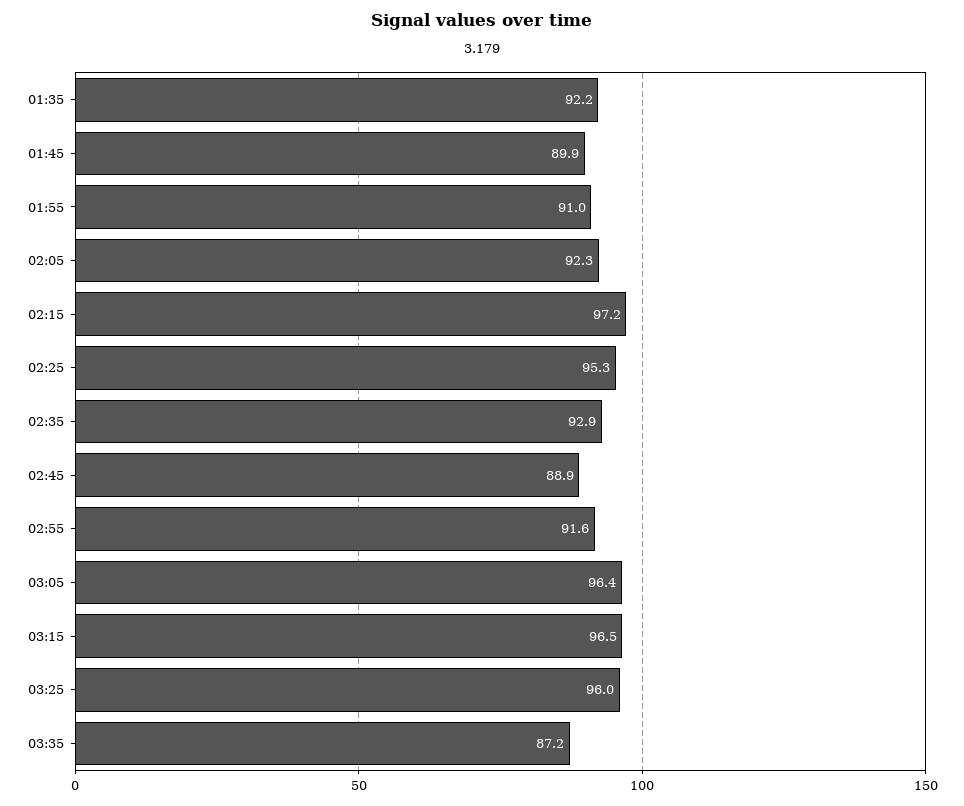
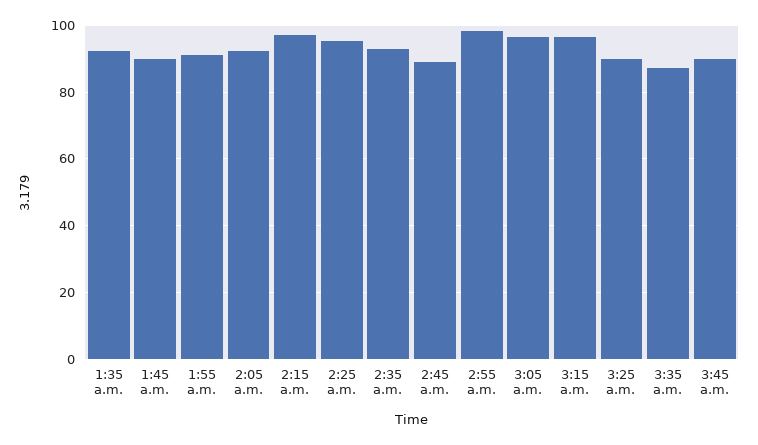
02:55: 91.6 -> 98
03:25: 96 -> 90
3:45 a.m.: none -> 90

